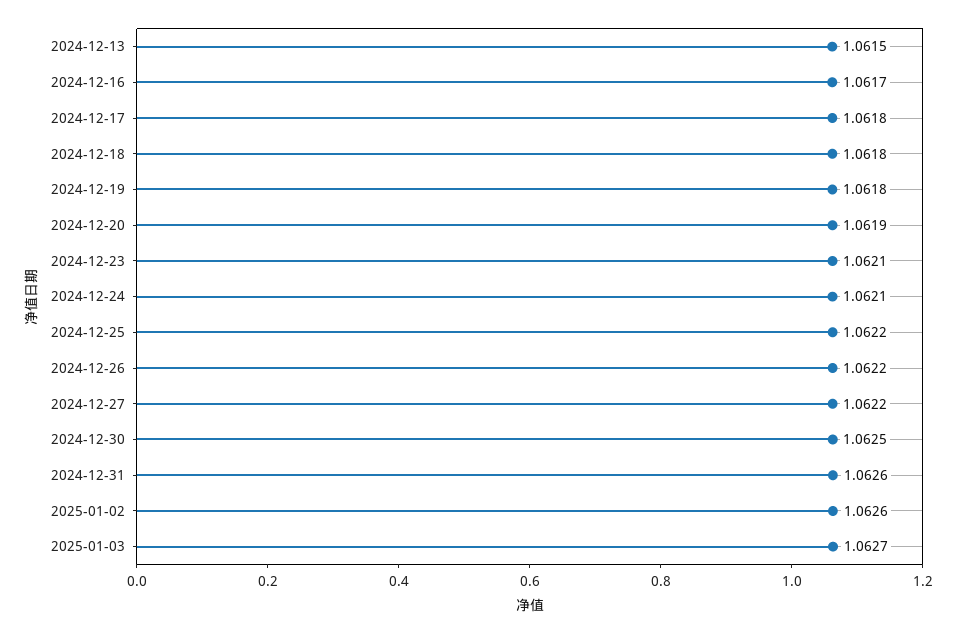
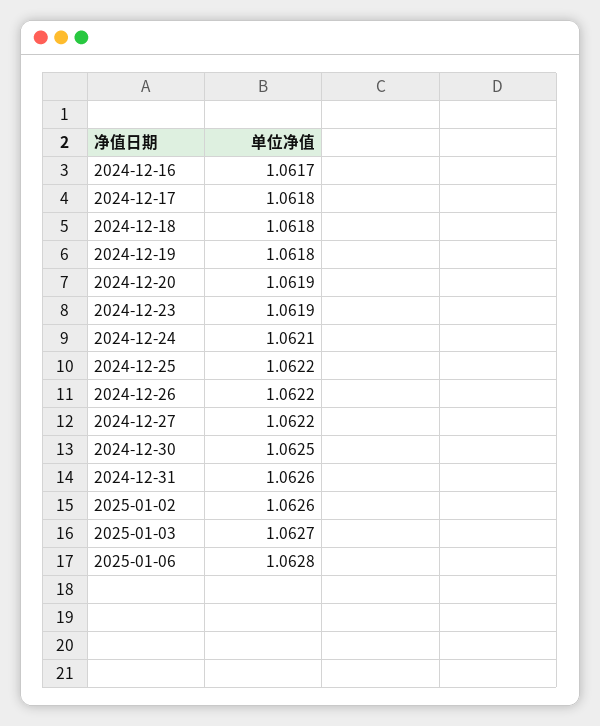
2024-12-13: 1.0615 -> none
2024-12-23: 1.0621 -> 1.0619
2025-01-06: none -> 1.0628

